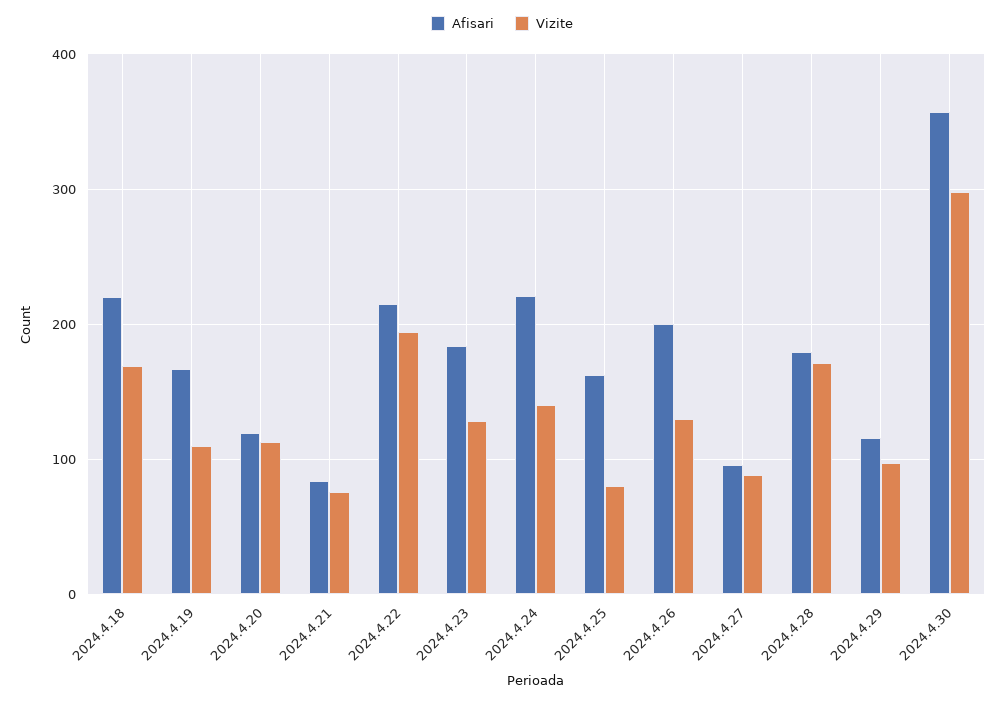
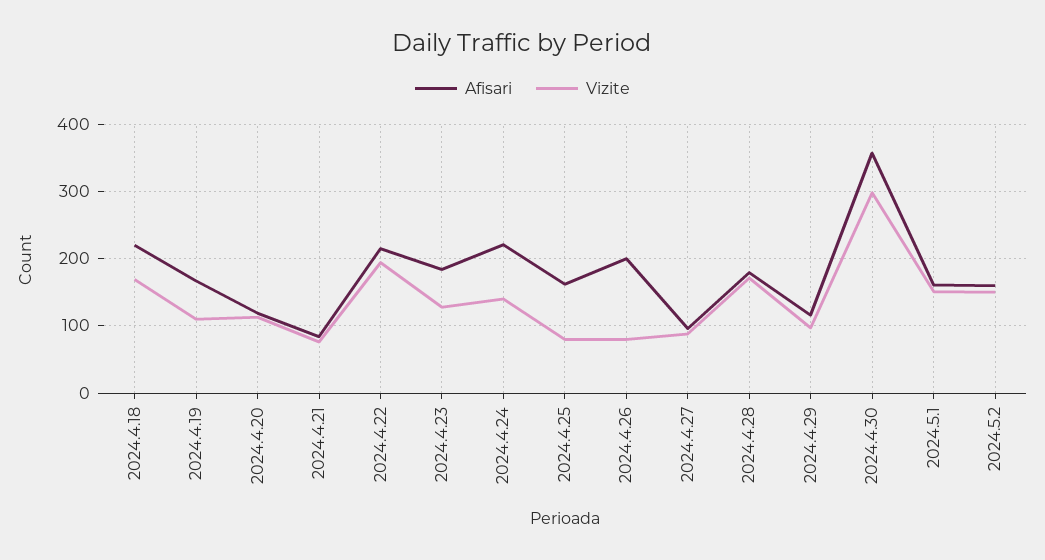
Vizite, 2024.4.26: 130 -> 80
Afisari, 2024.5.1: none -> 160
Vizite, 2024.5.1: none -> 150
Afisari, 2024.5.2: none -> 160
Vizite, 2024.5.2: none -> 150

